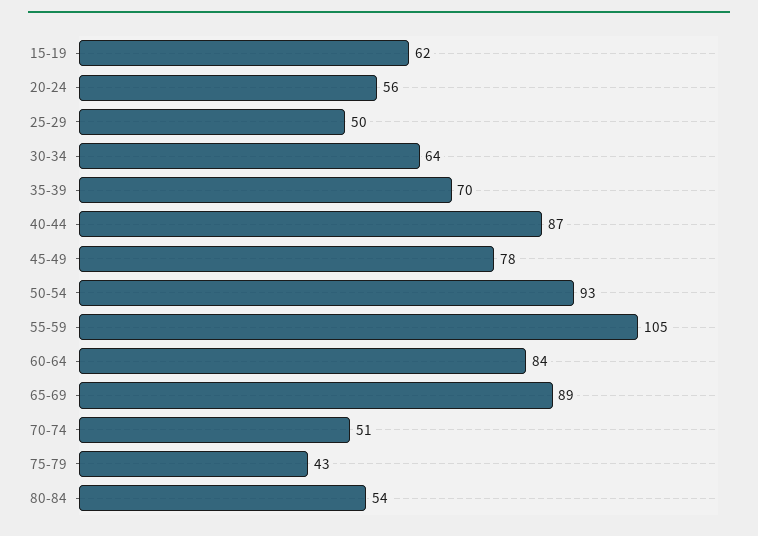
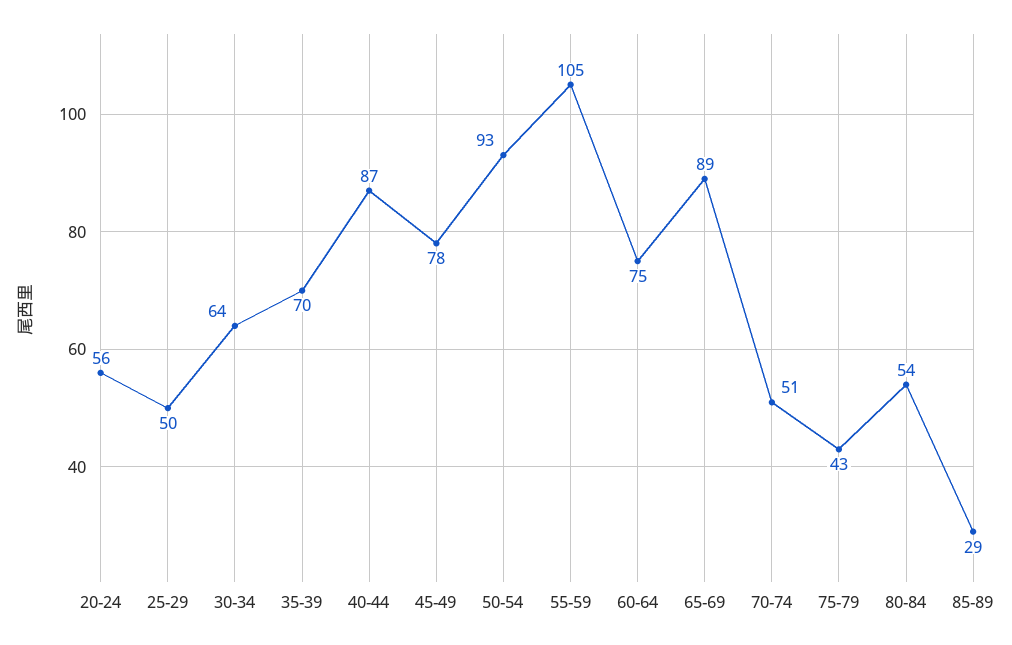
15-19: 62 -> none
60-64: 84 -> 75
85-89: none -> 29

